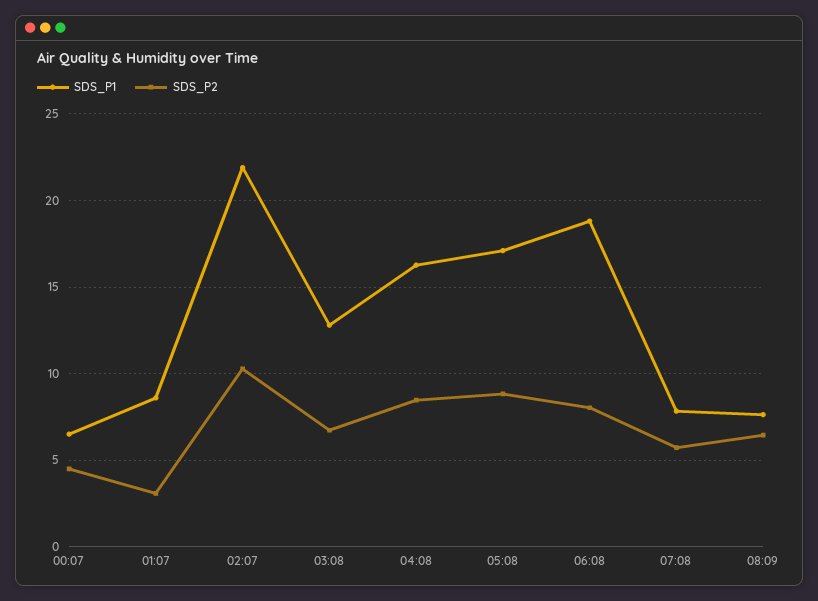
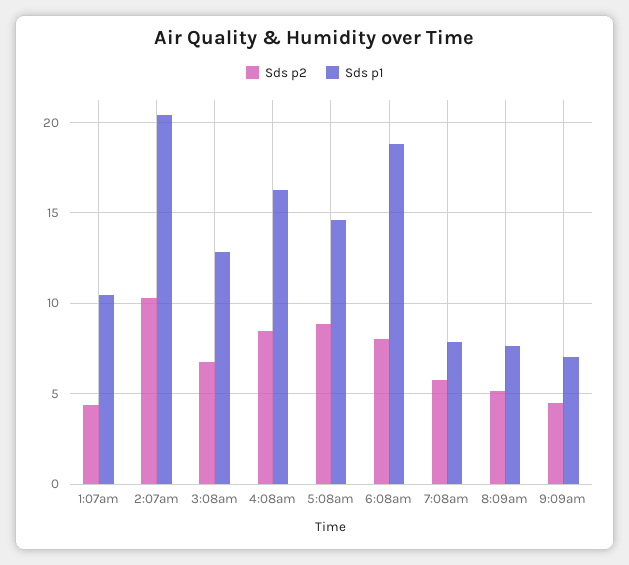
SDS_P1, 00:07: 6.5 -> none
SDS_P2, 00:07: 4.5 -> none
SDS_P1, 01:07: 8.5 -> 10.5
SDS_P2, 01:07: 3 -> 4.5
SDS_P1, 02:07: 22 -> 20.5
SDS_P1, 05:08: 17 -> 14.5
SDS_P2, 08:09: 6.5 -> 5
SDS_P2, 9:09am: none -> 4.5
SDS_P1, 9:09am: none -> 7

